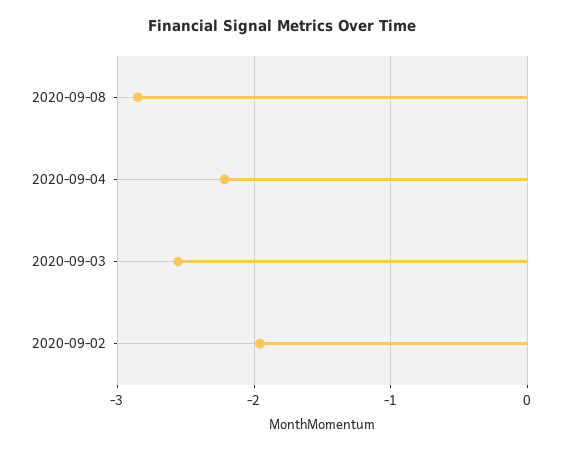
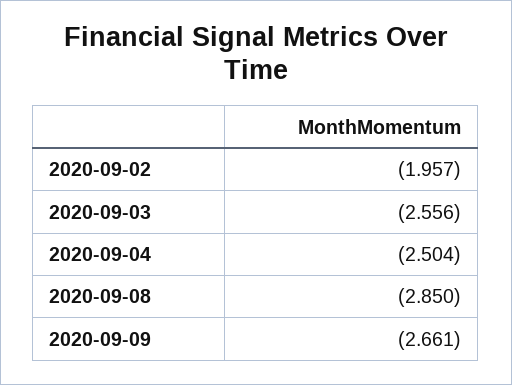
2020-09-04: -2.2 -> -2.504
2020-09-09: none -> -2.661

